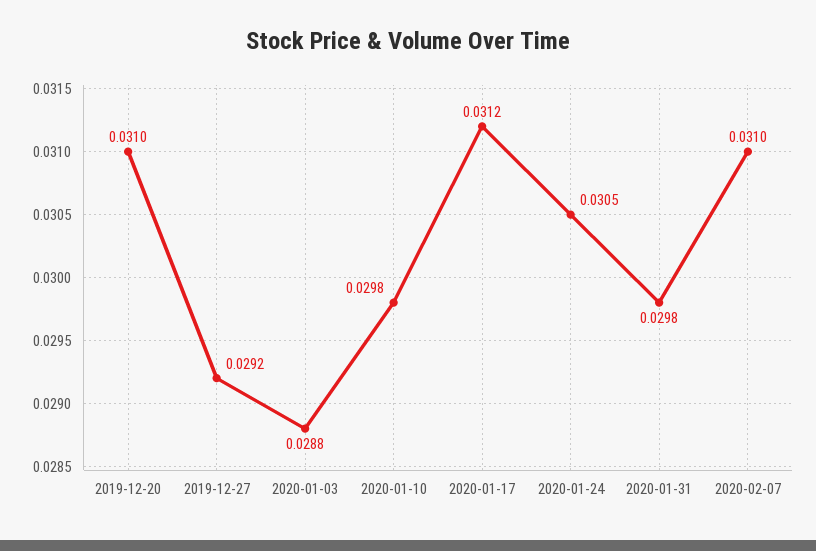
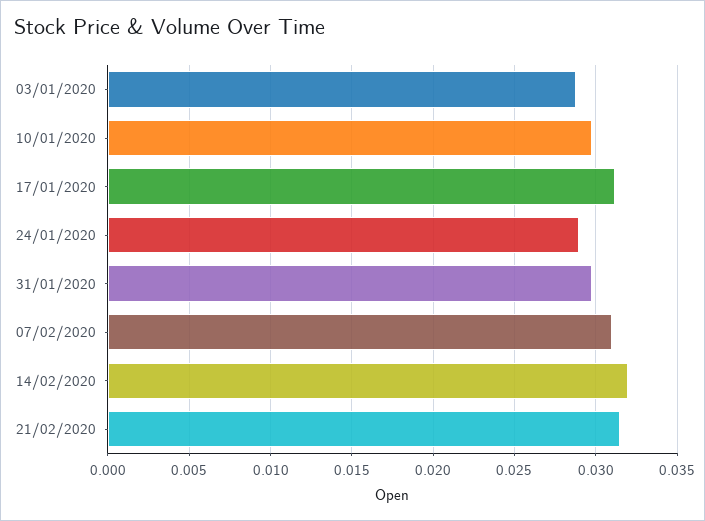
2019-12-20: 0.031 -> none
2019-12-27: 0.0292 -> none
2020-01-24: 0.0305 -> 0.029
14/02/2020: none -> 0.032
21/02/2020: none -> 0.0315

